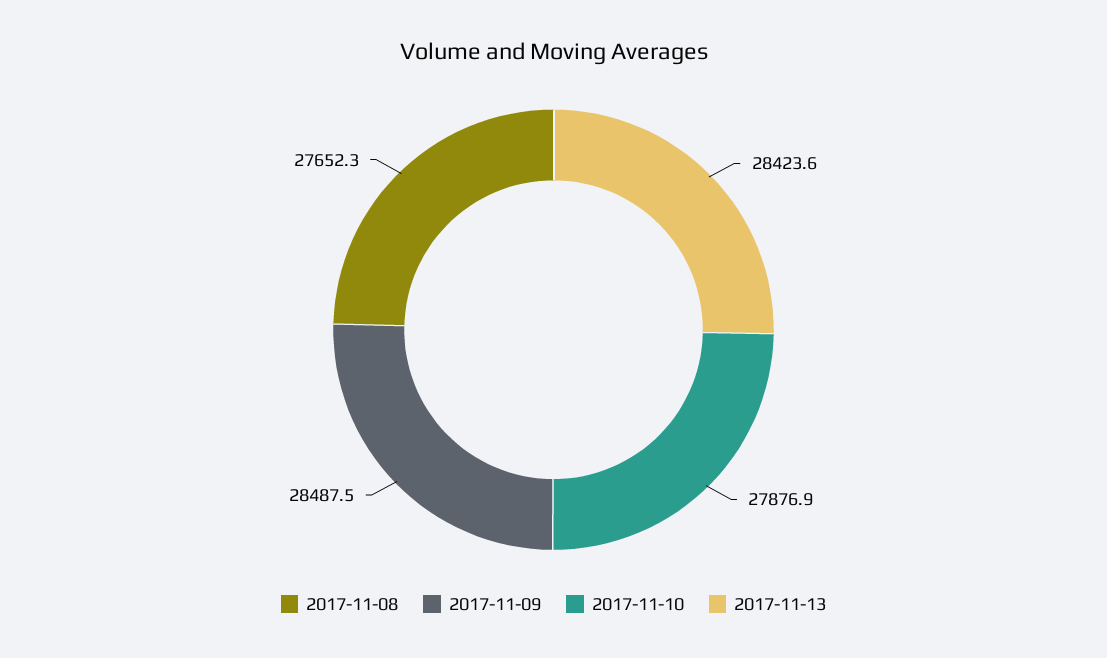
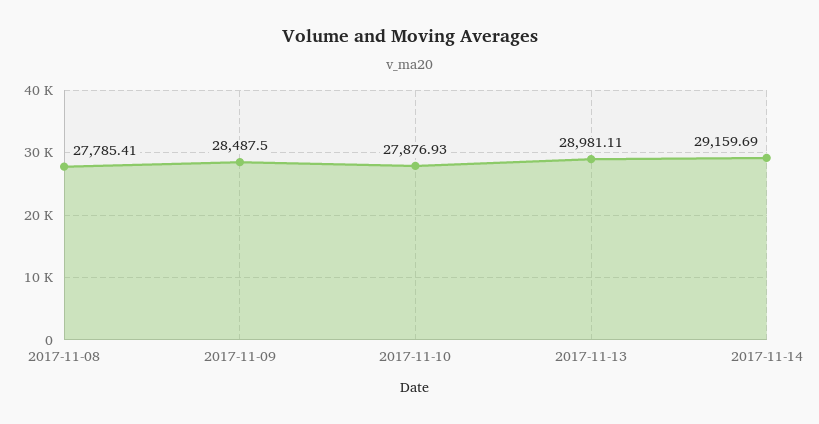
2017-11-08: 27652.3 -> 27785.41
2017-11-13: 28423.6 -> 28981.11
2017-11-14: none -> 29159.69

